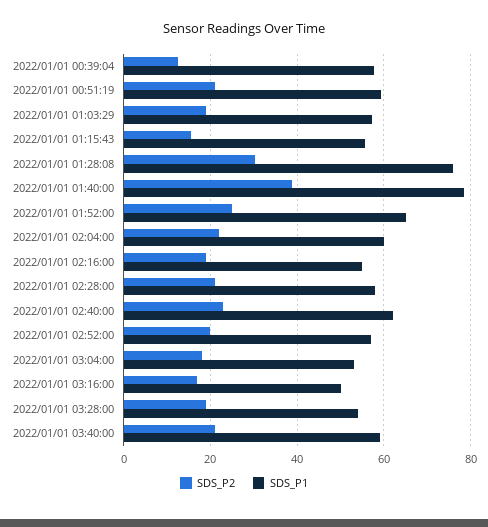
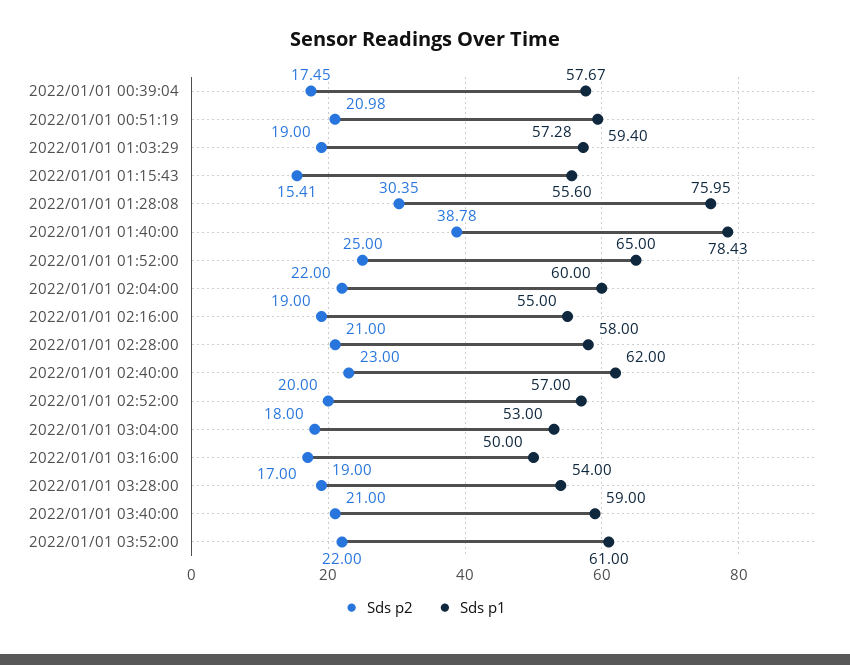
SDS_P2, 2022/01/01 00:39:04: 12 -> 17.45
SDS_P2, 2022/01/01 03:52:00: none -> 22
SDS_P1, 2022/01/01 03:52:00: none -> 61

